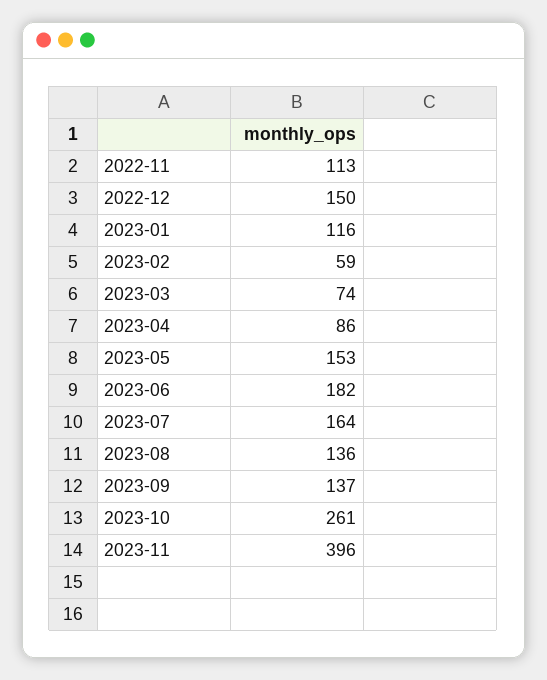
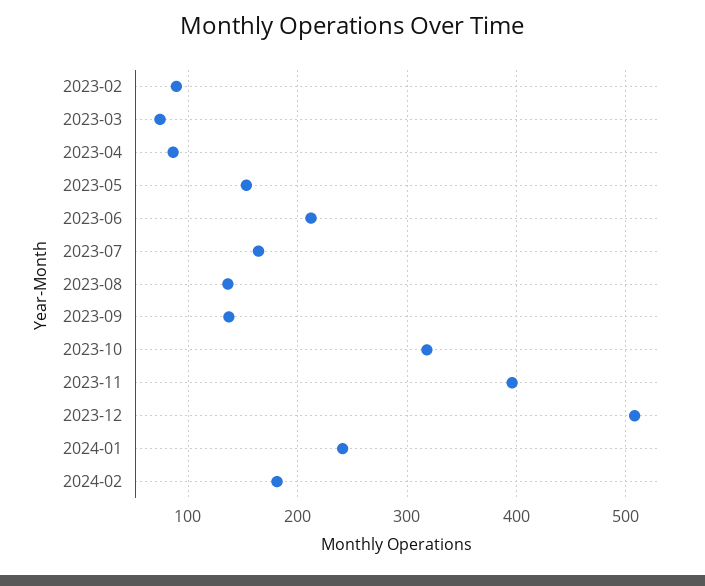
2022-11: 113 -> none
2022-12: 150 -> none
2023-01: 116 -> none
2023-02: 59 -> 90
2023-06: 182 -> 210
2023-10: 261 -> 320
2023-12: none -> 510
2024-01: none -> 240
2024-02: none -> 180

